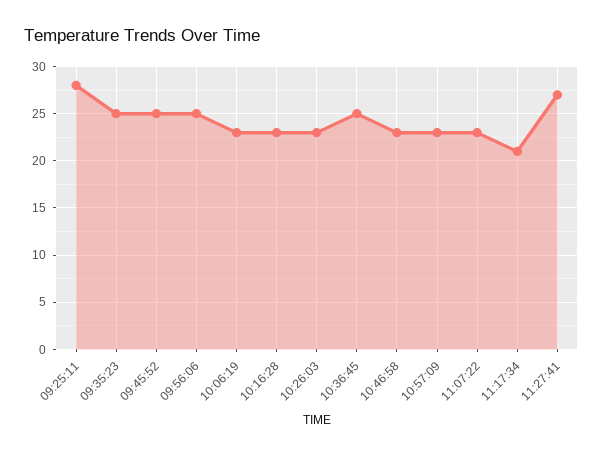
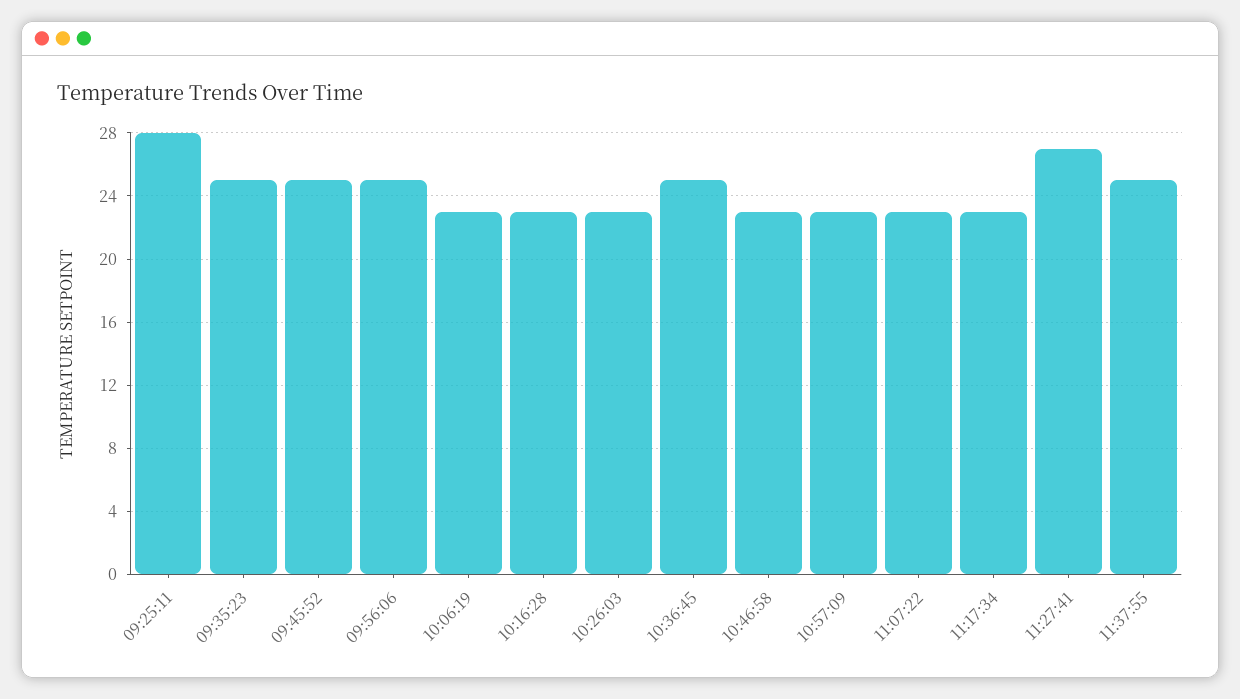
11:17:34: 21 -> 23
11:37:55: none -> 25

